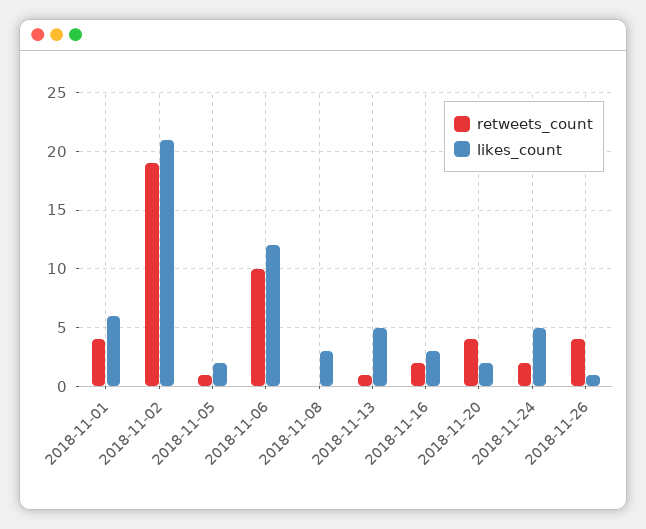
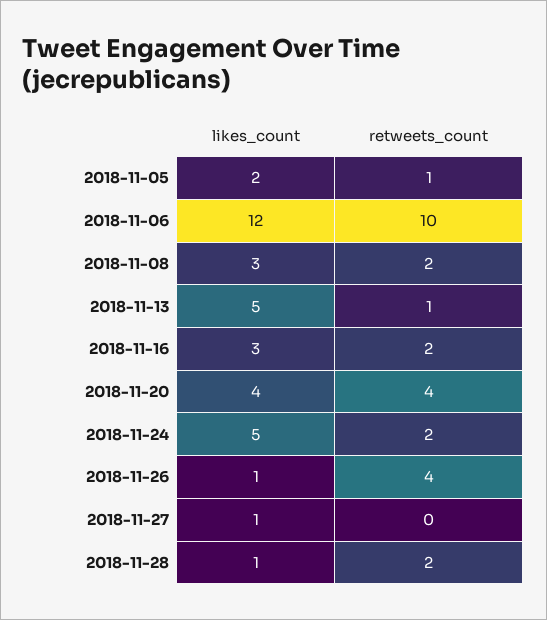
retweets_count, 2018-11-01: 4 -> none
likes_count, 2018-11-01: 6 -> none
retweets_count, 2018-11-02: 19 -> none
likes_count, 2018-11-02: 21 -> none
retweets_count, 2018-11-08: 0 -> 2
likes_count, 2018-11-20: 2 -> 4
likes_count, 2018-11-27: none -> 1
retweets_count, 2018-11-27: none -> 0
likes_count, 2018-11-28: none -> 1
retweets_count, 2018-11-28: none -> 2

